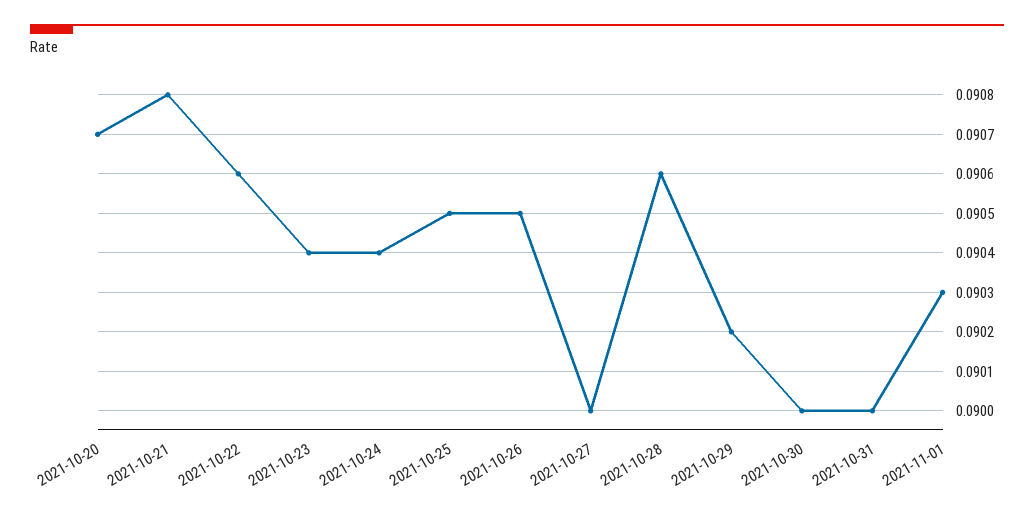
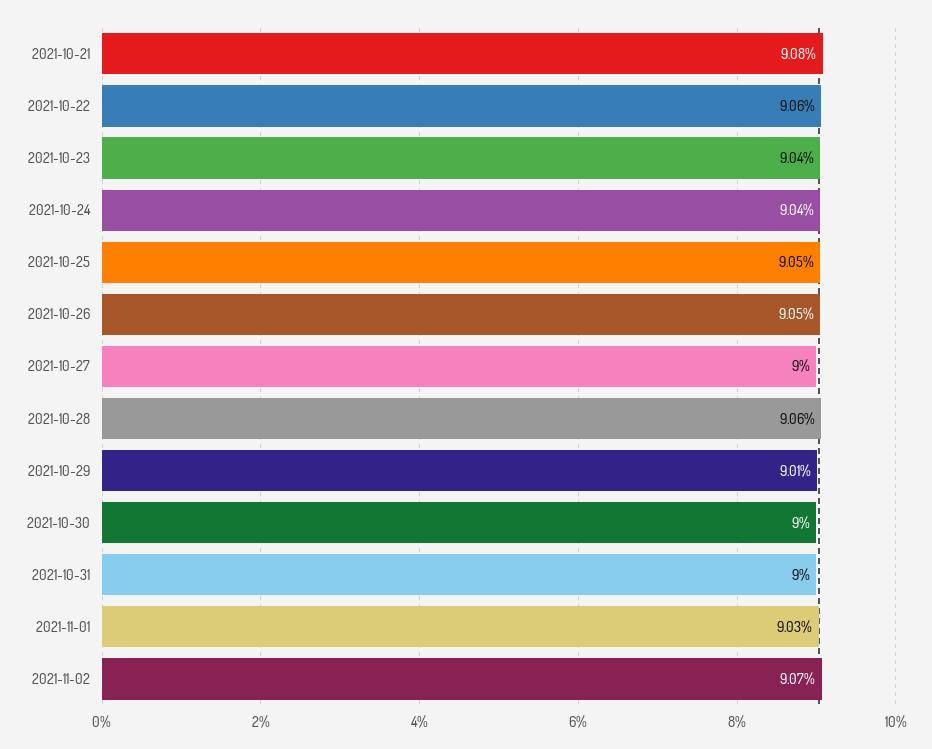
2021-10-20: 0.0907 -> none
2021-10-29: 0.0902 -> 0.0901
2021-11-02: none -> 0.0907

